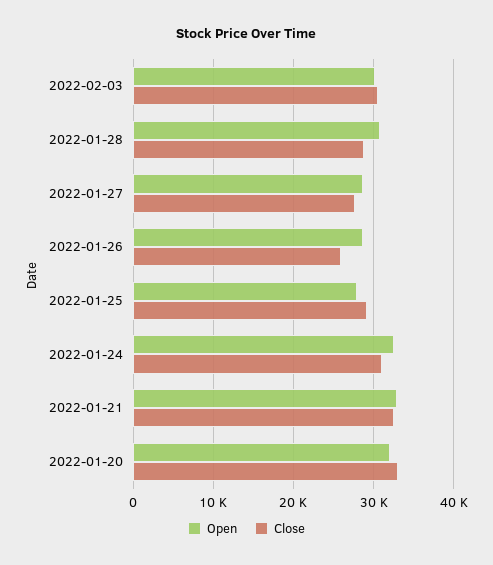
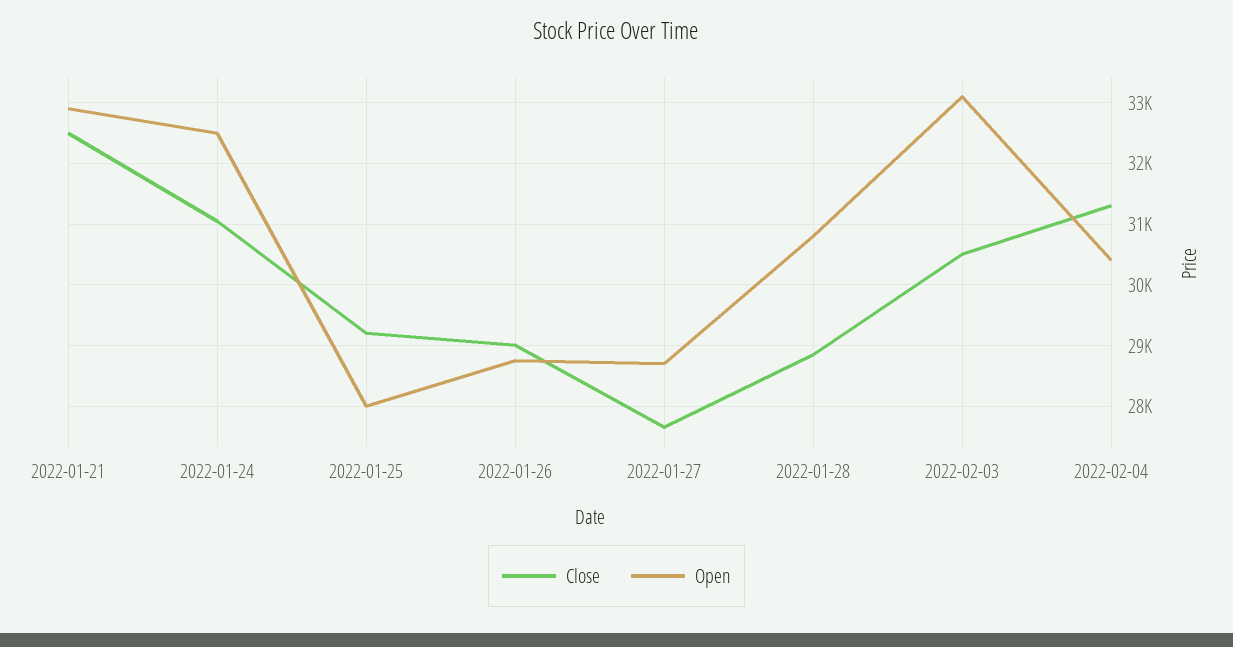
Open, 2022-02-03: 30000 -> 33100
Close, 2022-01-26: 26000 -> 29000
Open, 2022-01-20: 32000 -> none
Close, 2022-01-20: 33000 -> none
Close, 2022-02-04: none -> 31300
Open, 2022-02-04: none -> 30400

